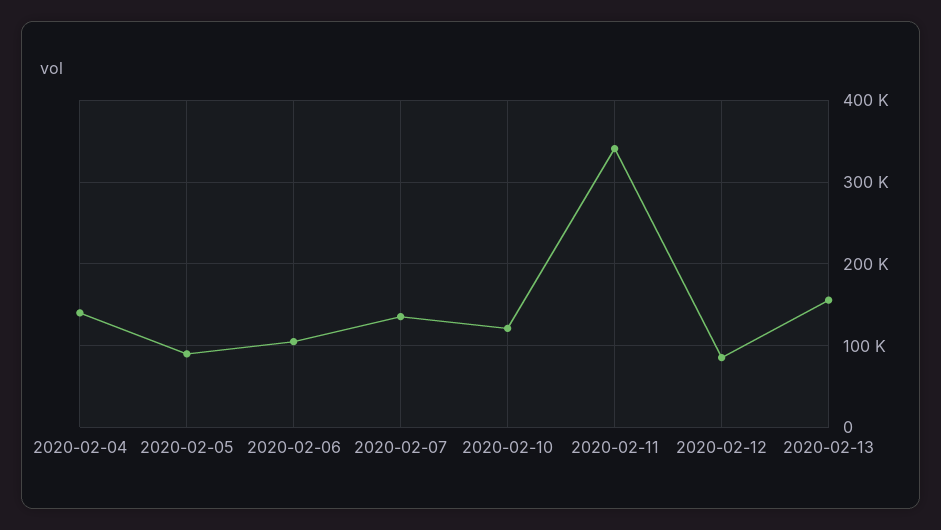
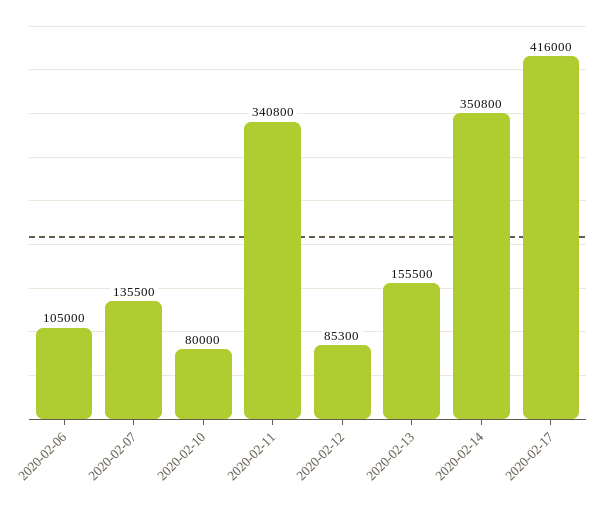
2020-02-04: 140000 -> none
2020-02-05: 90000 -> none
2020-02-10: 120000 -> 80000
2020-02-14: none -> 350800
2020-02-17: none -> 416000

